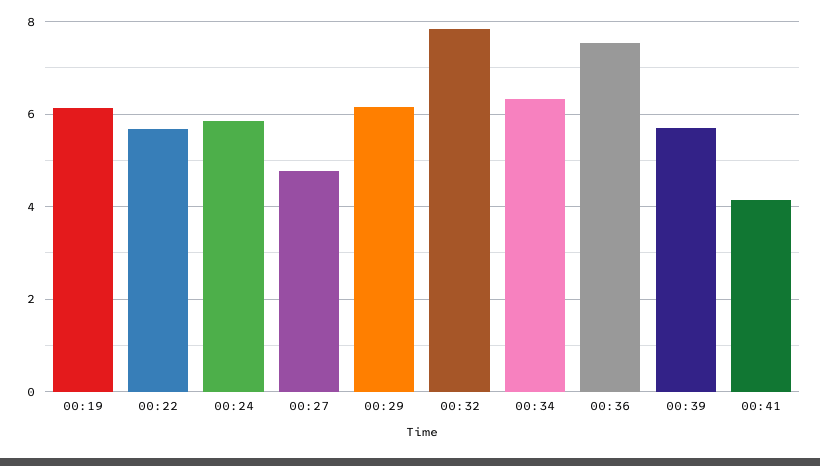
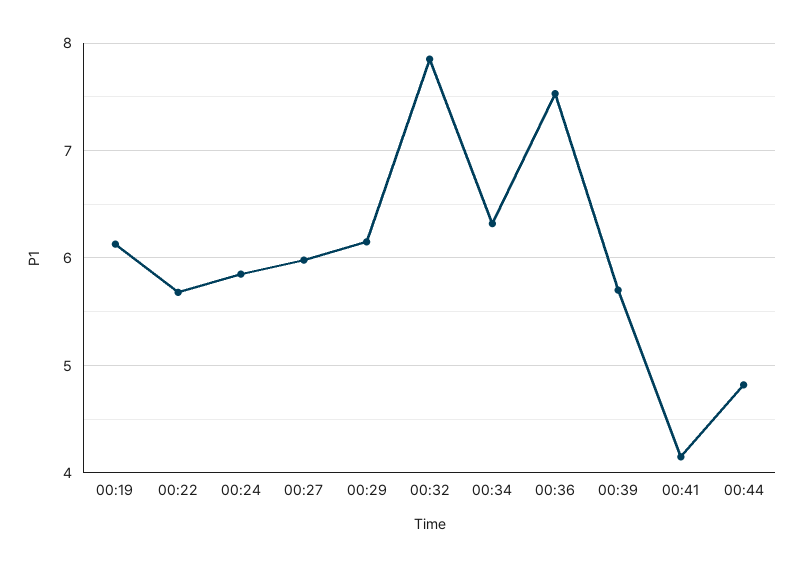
00:27: 4.8 -> 6
00:44: none -> 4.8

